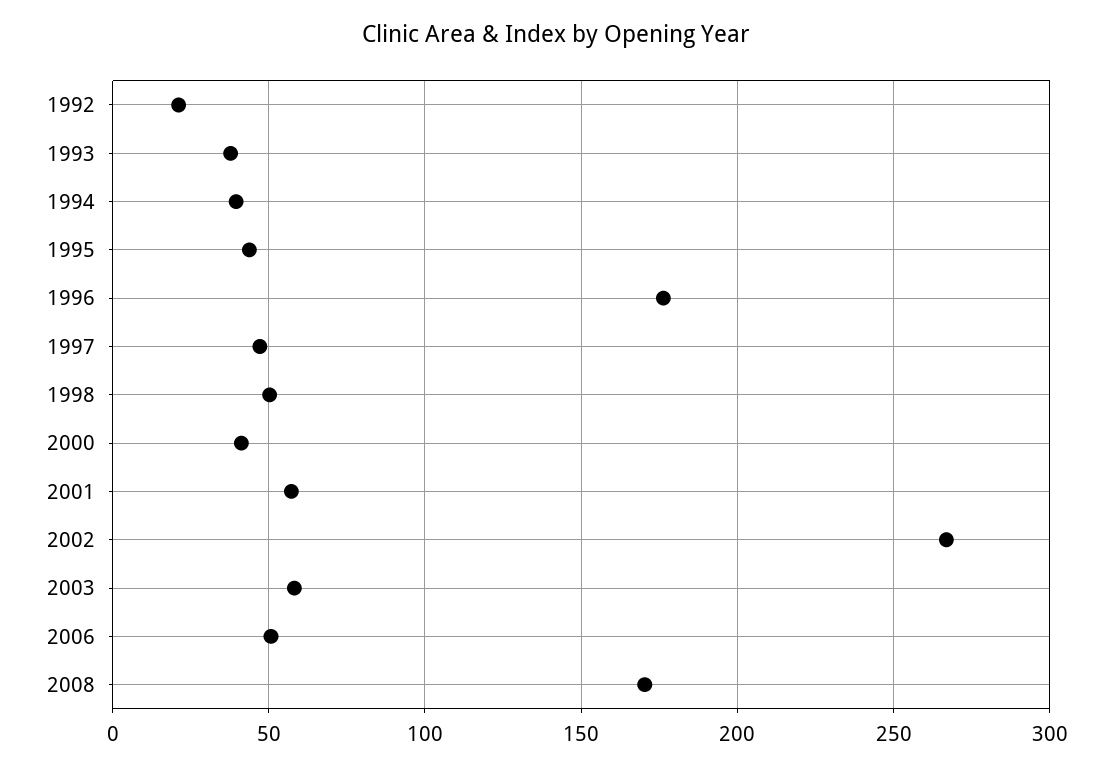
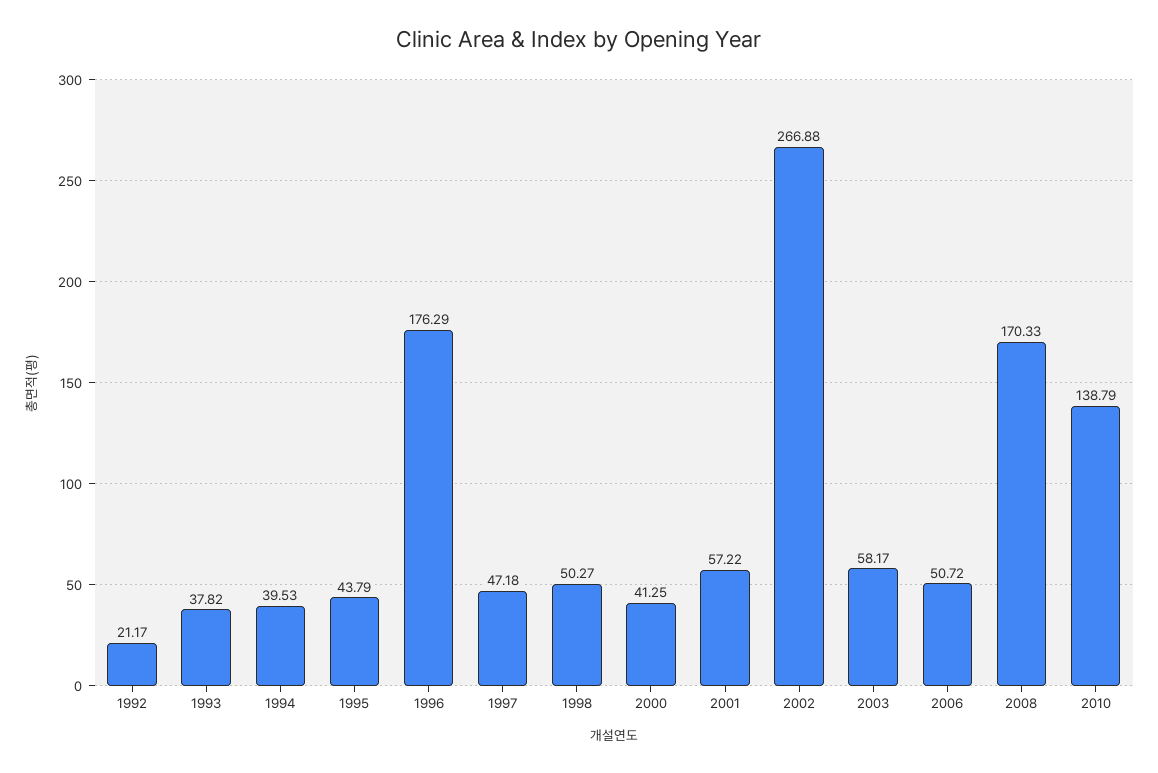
2010: none -> 138.79

